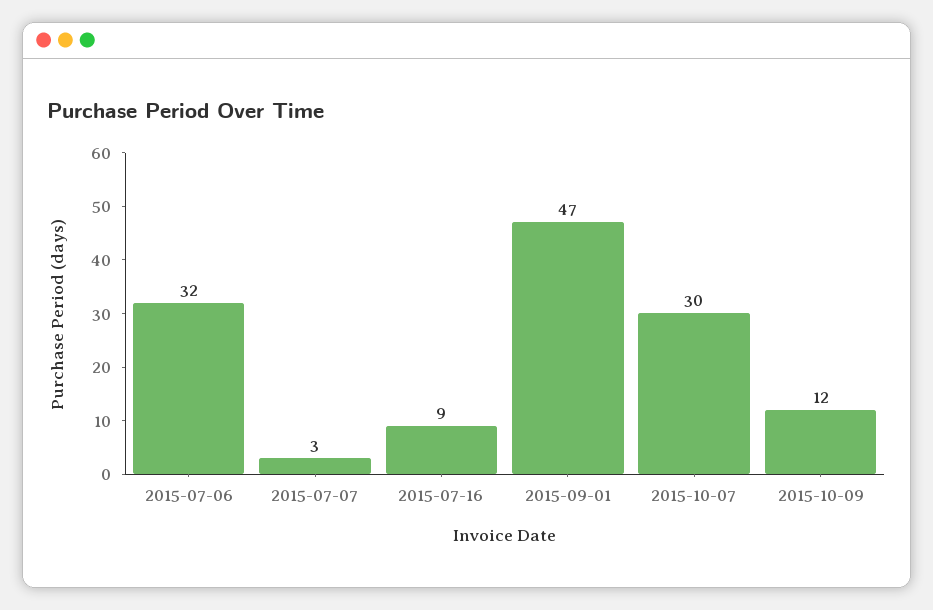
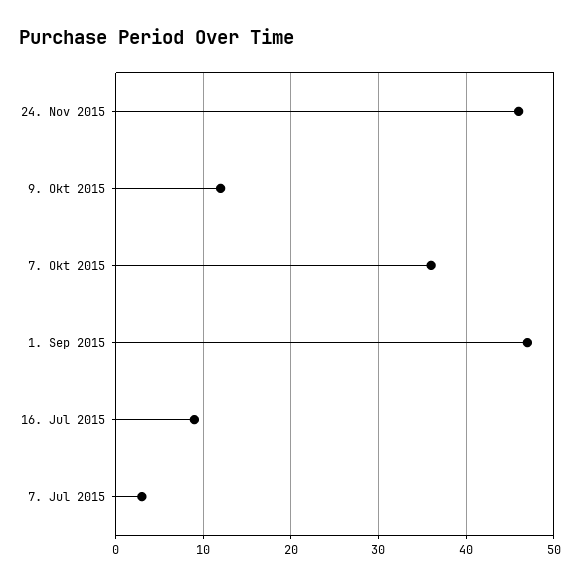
2015-07-06: 32 -> none
2015-10-07: 30 -> 36
24. Nov 2015: none -> 46

